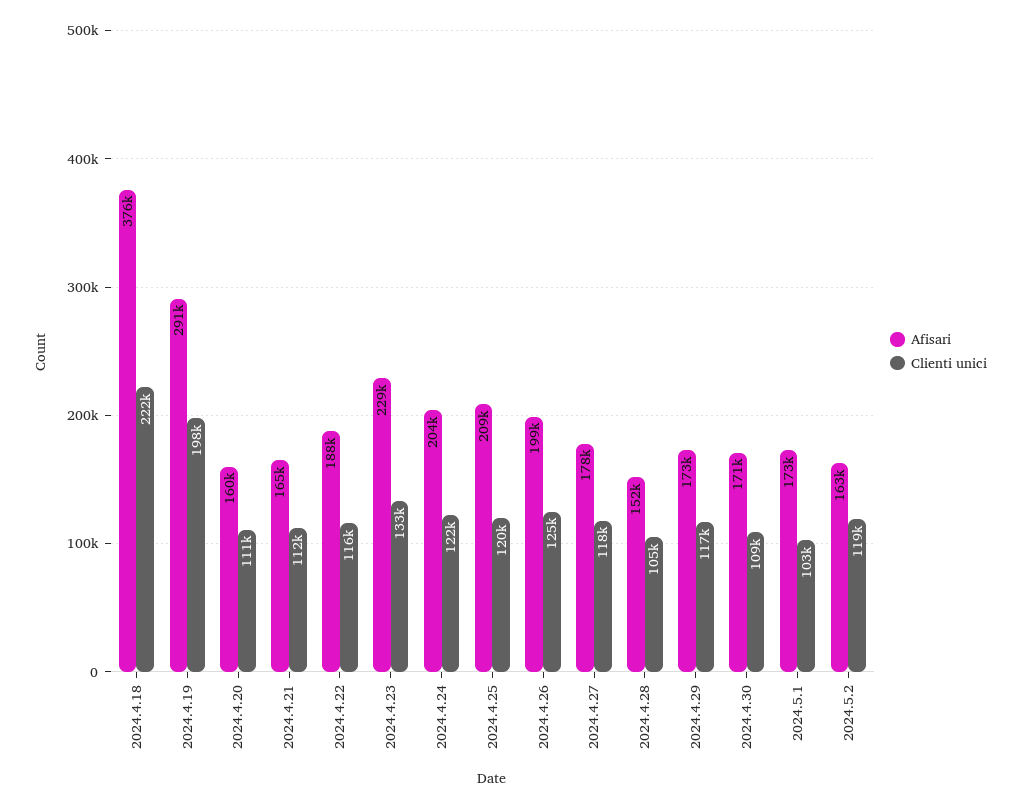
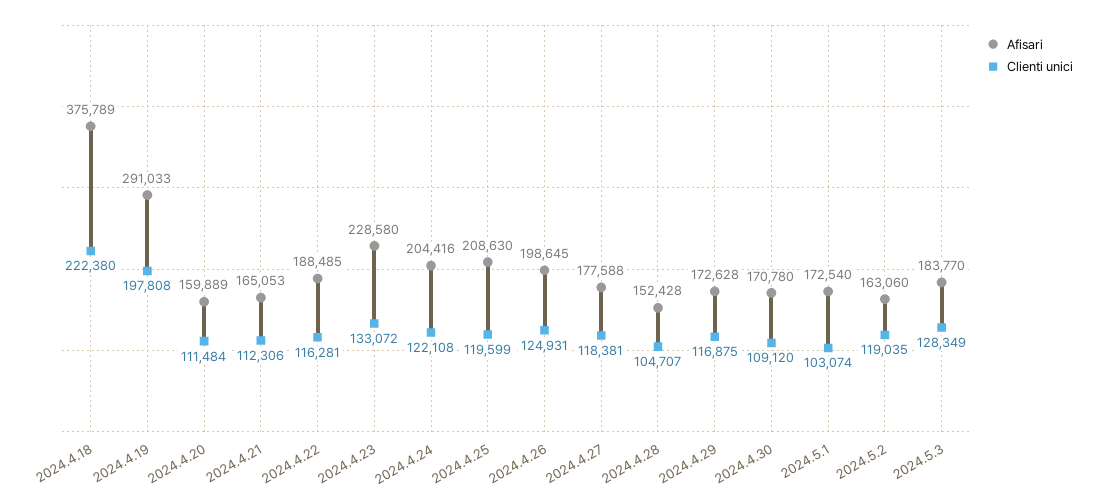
Afisari, 2024.5.3: none -> 183770
Clienti unici, 2024.5.3: none -> 128349

